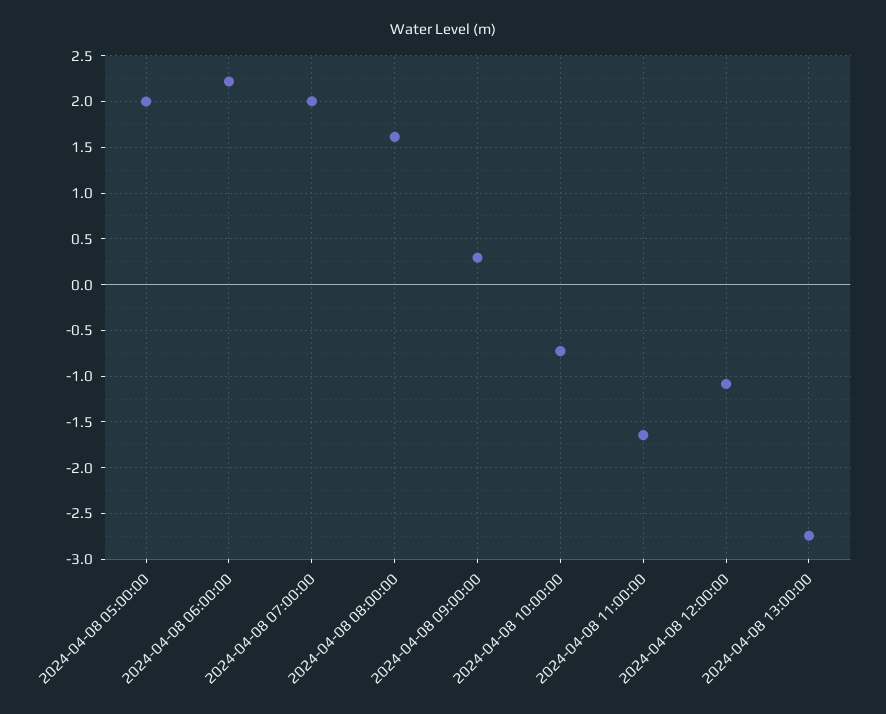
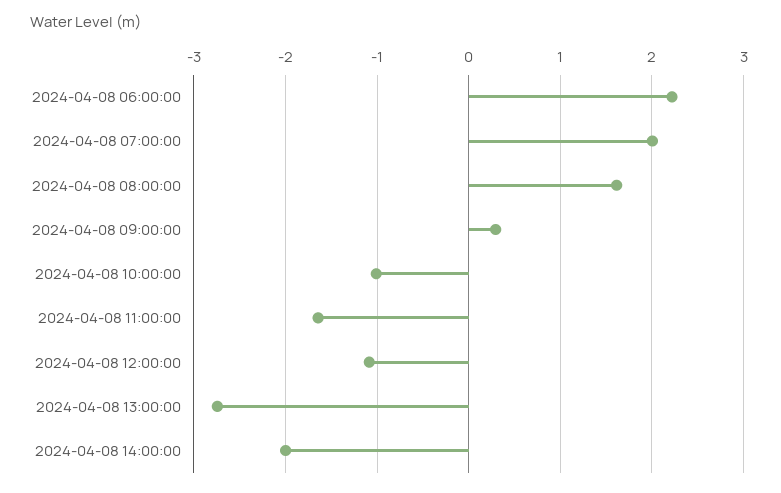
2024-04-08 05:00:00: 2 -> none
2024-04-08 10:00:00: -0.7 -> -1
2024-04-08 14:00:00: none -> -2

